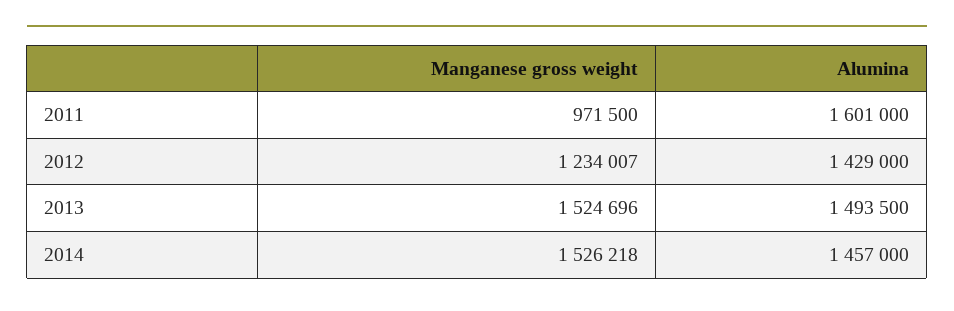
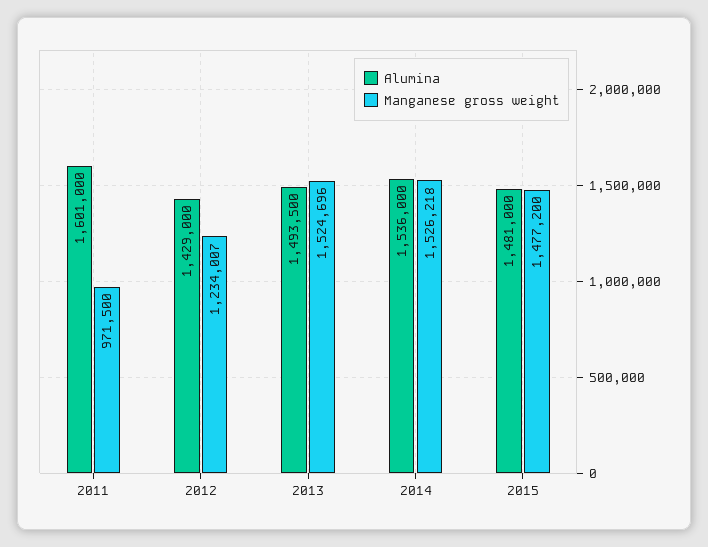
Alumina, 2014: 1457000 -> 1536000
Alumina, 2015: none -> 1481000
Manganese gross weight, 2015: none -> 1477200

